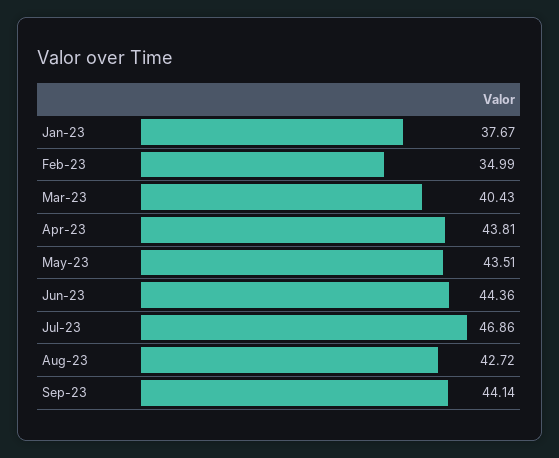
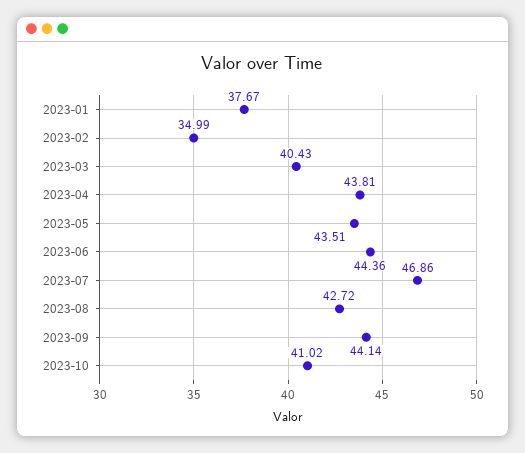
2023-10: none -> 41.02

